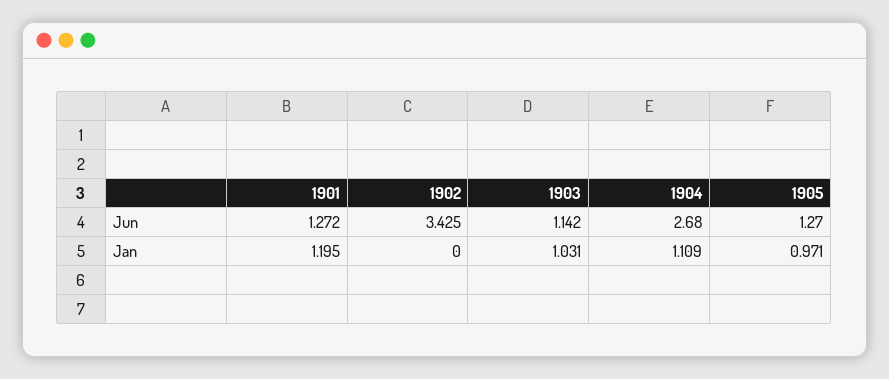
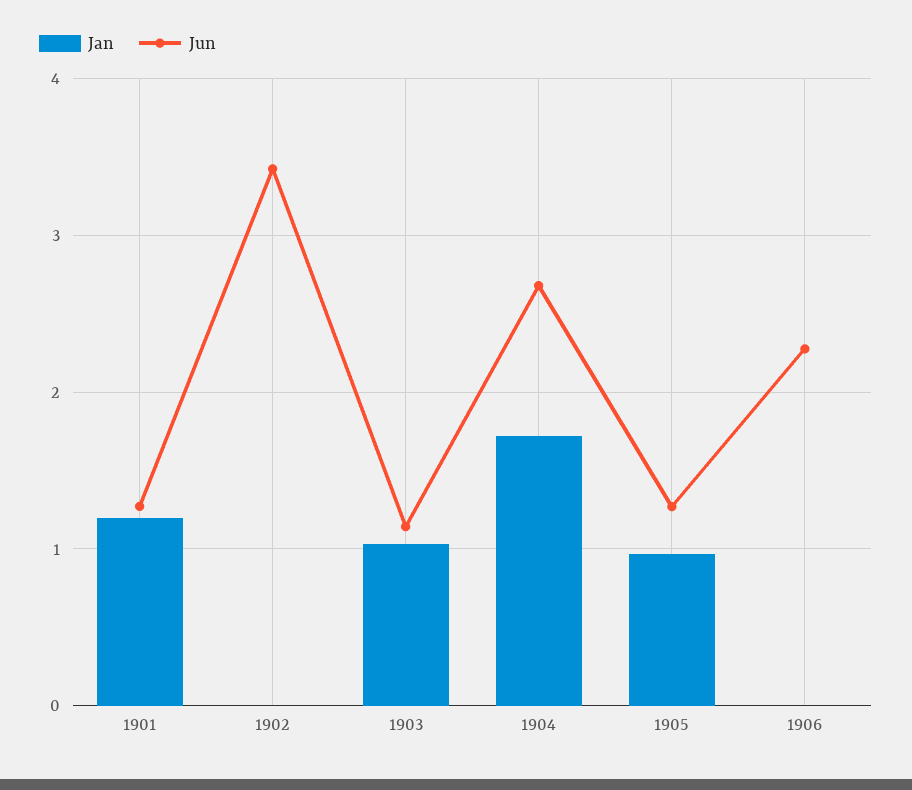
Jan, 1904: 1.109 -> 1.7
Jan, 1906: none -> 0
Jun, 1906: none -> 2.3

